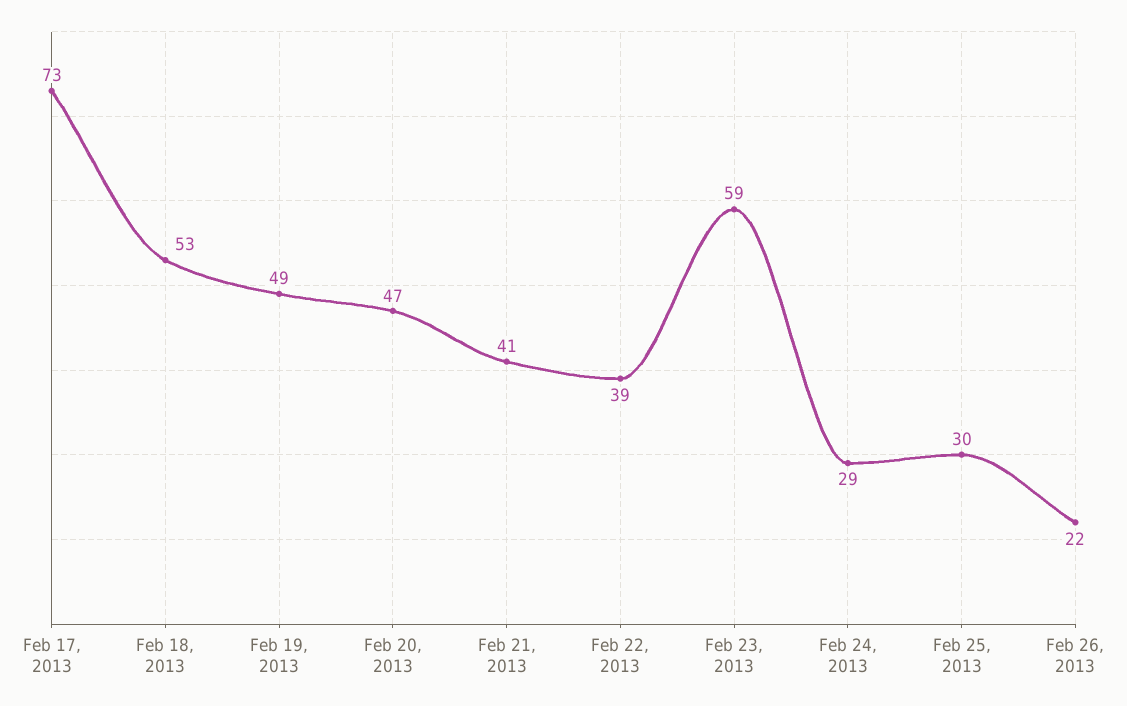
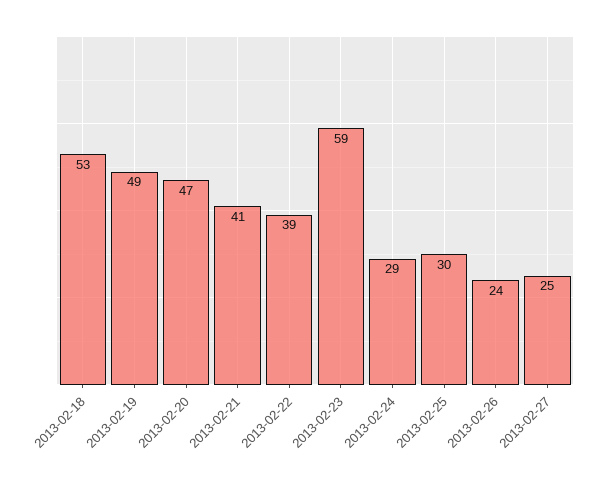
Feb 17, 2013: 73 -> none
Feb 26, 2013: 22 -> 24
2013-02-27: none -> 25

